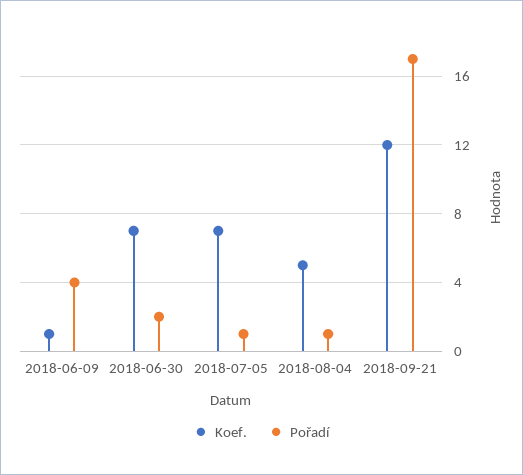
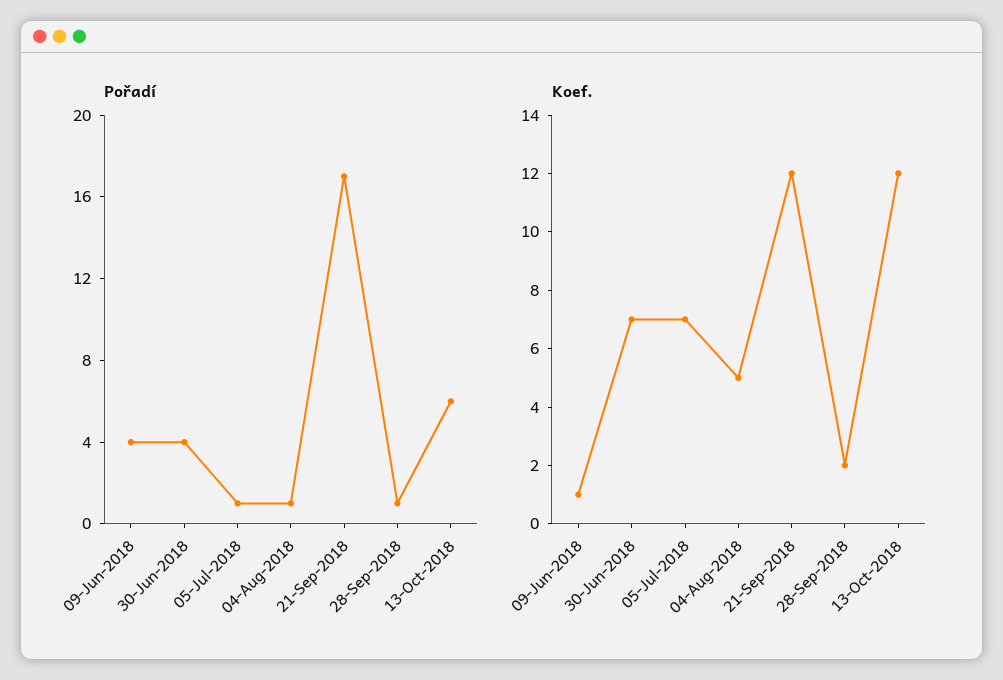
Pořadí, 2018-06-30: 2 -> 4
Pořadí, 28-Sep-2018: none -> 1
Pořadí, 13-Oct-2018: none -> 6
Koef., 28-Sep-2018: none -> 2
Koef., 13-Oct-2018: none -> 12

